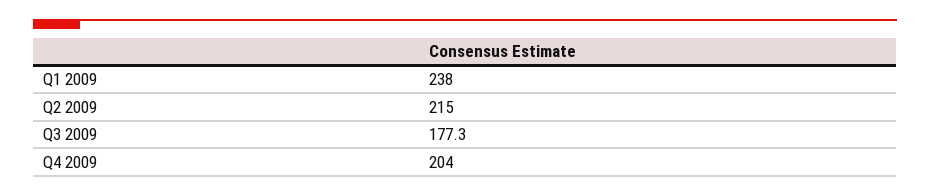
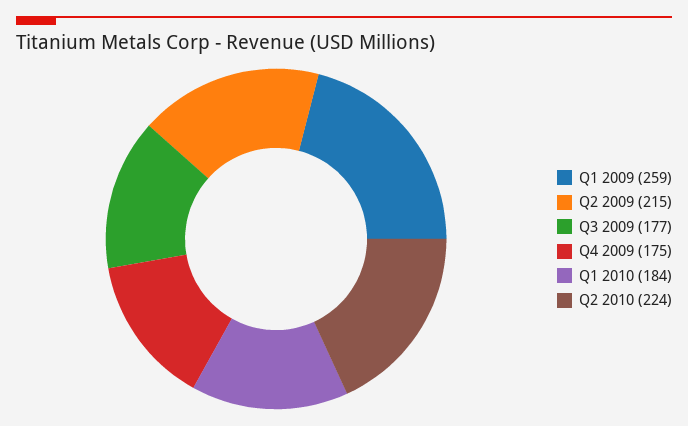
Q1 2009: 238 -> 259
Q4 2009: 204 -> 175
Q1 2010: none -> 184
Q2 2010: none -> 224

